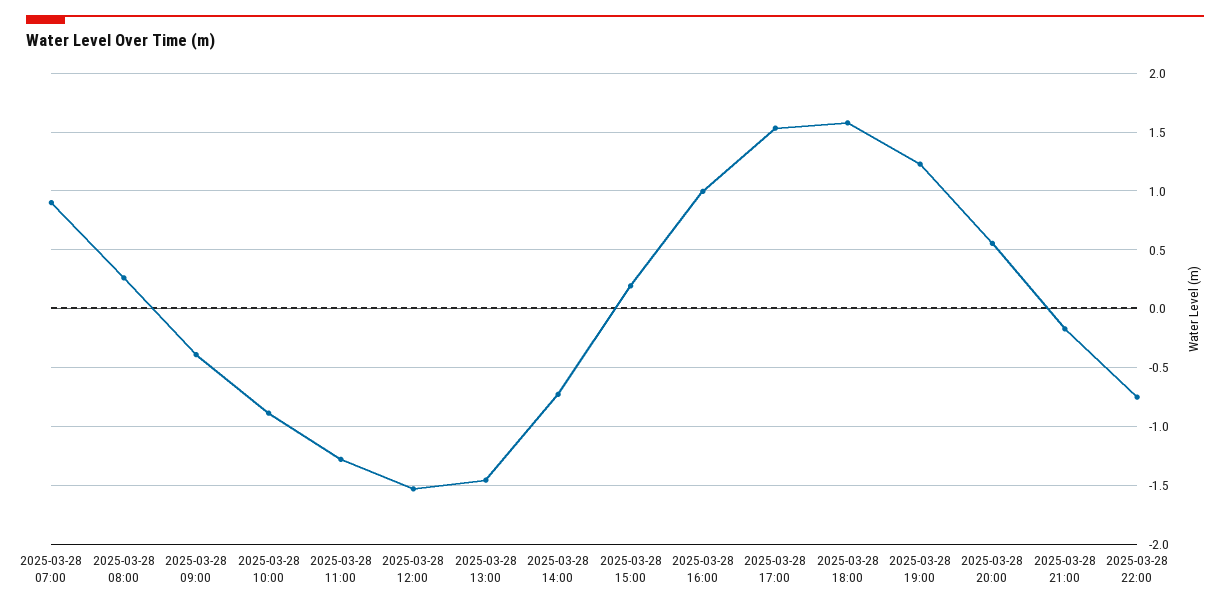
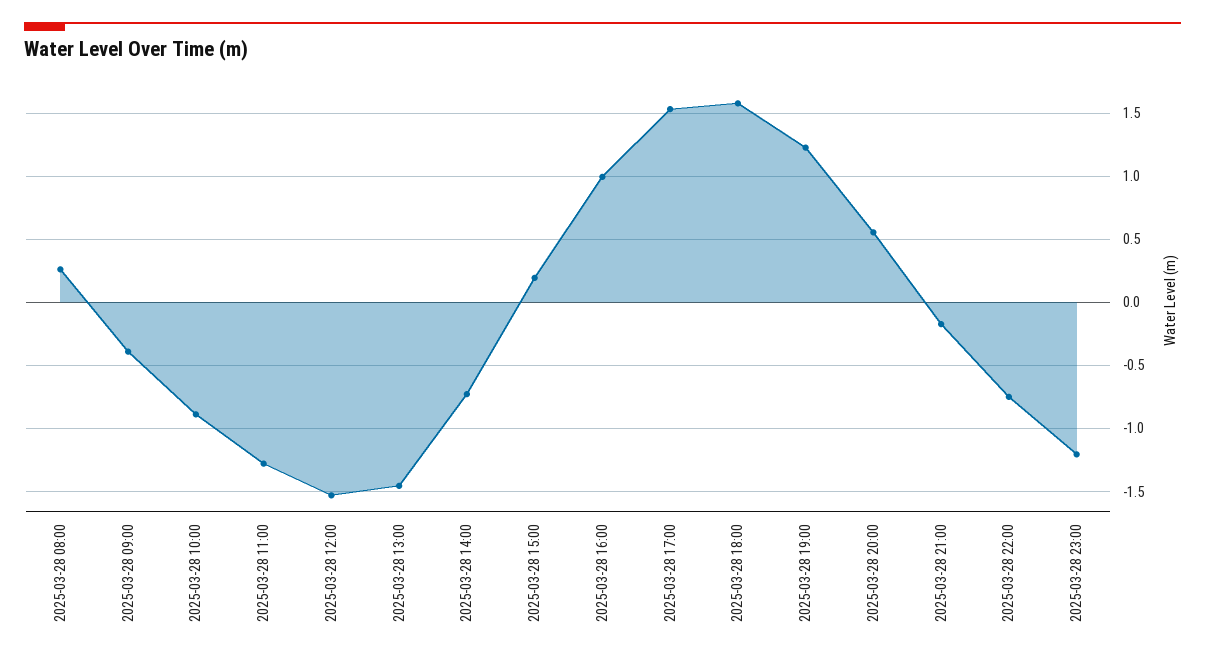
2025-03-28 07:00: 0.9 -> none
2025-03-28 23:00: none -> -1.2

